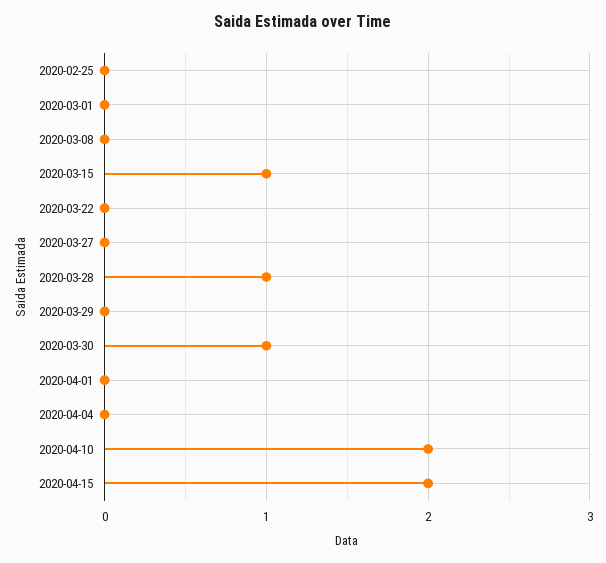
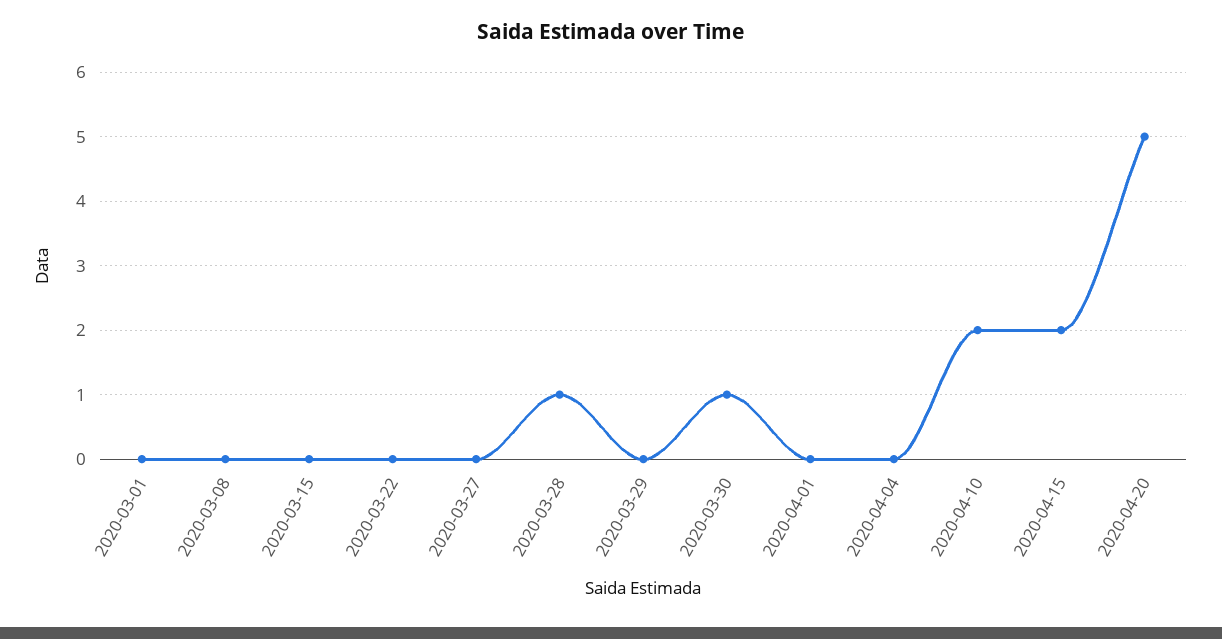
2020-02-25: 0 -> none
2020-03-15: 1 -> 0
2020-04-20: none -> 5

